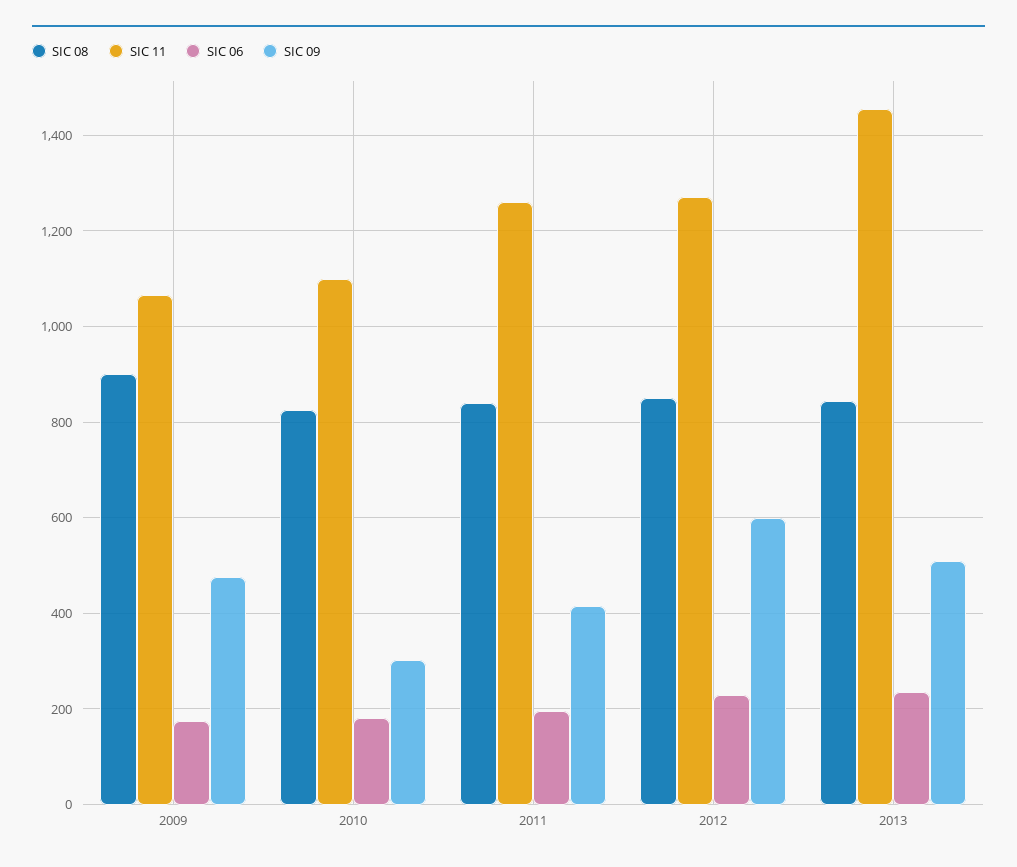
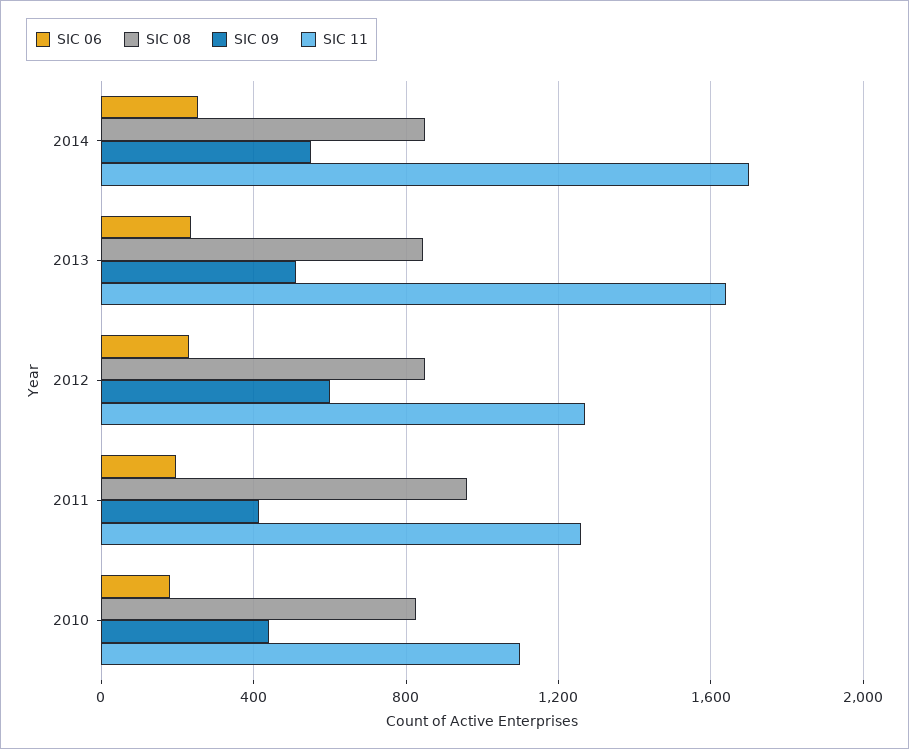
SIC 08, 2009: 900 -> none
SIC 11, 2009: 1060 -> none
SIC 06, 2009: 180 -> none
SIC 09, 2009: 480 -> none
SIC 09, 2010: 300 -> 450
SIC 08, 2011: 840 -> 950
SIC 11, 2013: 1460 -> 1650
SIC 06, 2014: none -> 250
SIC 08, 2014: none -> 850
SIC 09, 2014: none -> 550
SIC 11, 2014: none -> 1700

